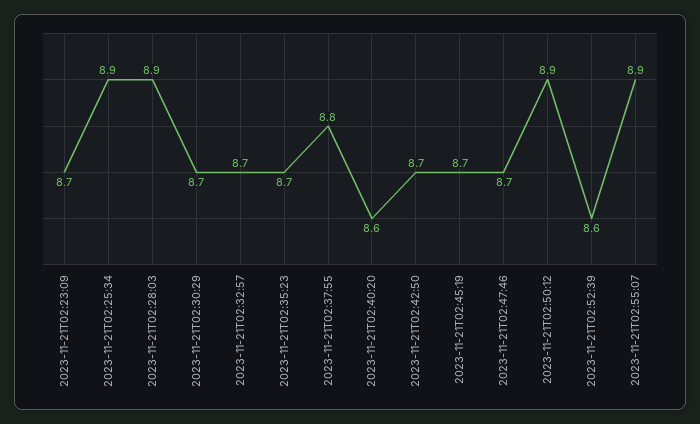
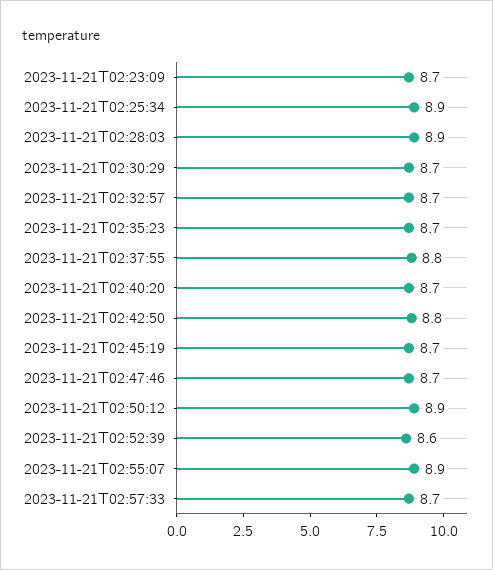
2023-11-21T02:40:20: 8.6 -> 8.7
2023-11-21T02:42:50: 8.7 -> 8.8
2023-11-21T02:57:33: none -> 8.7

